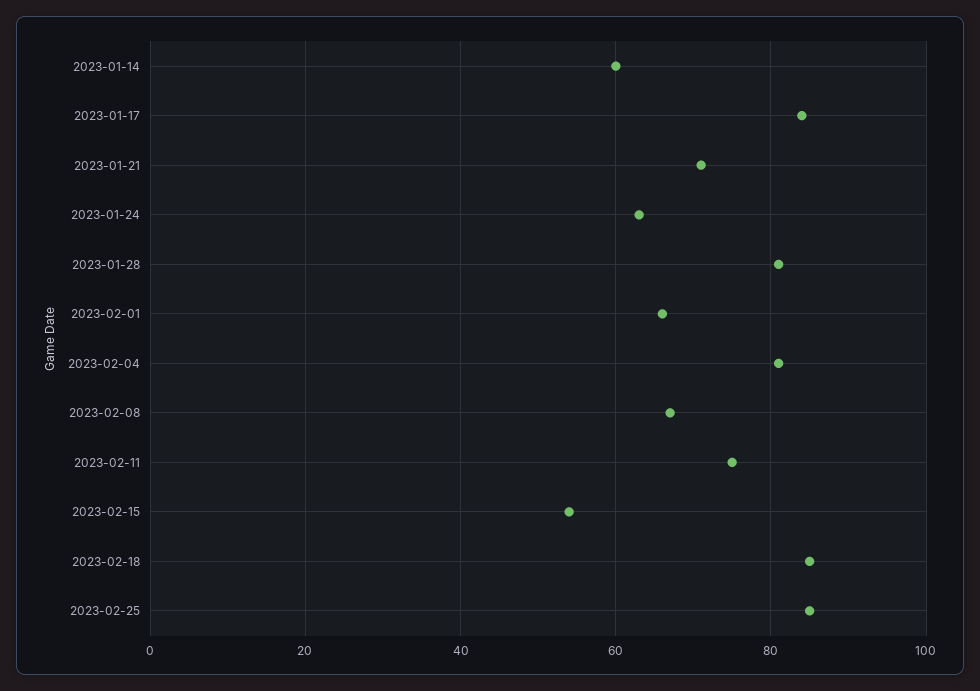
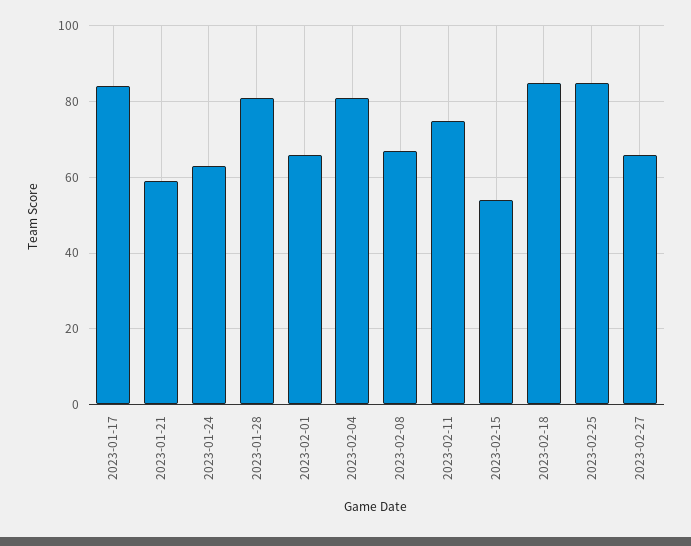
2023-01-14: 60 -> none
2023-01-21: 70 -> 60
2023-02-27: none -> 65

